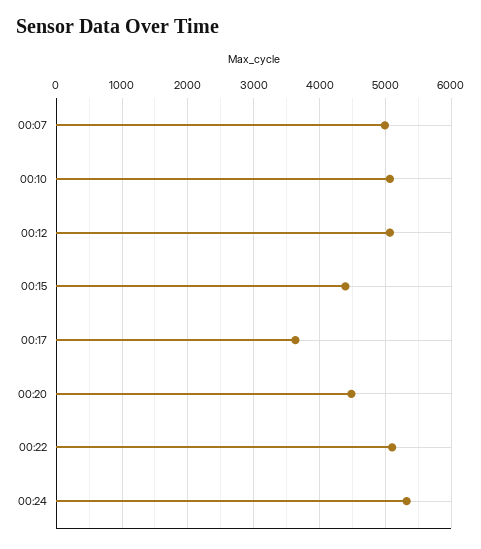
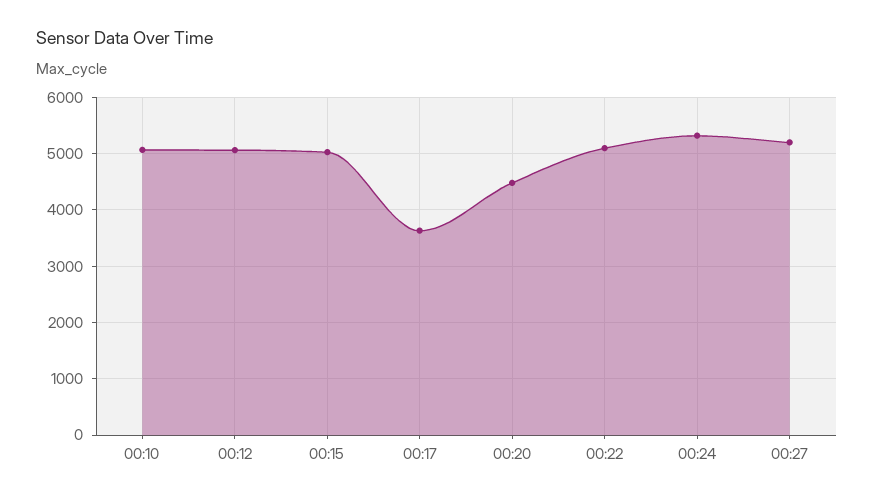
00:07: 5000 -> none
00:15: 4400 -> 5000
00:27: none -> 5200

